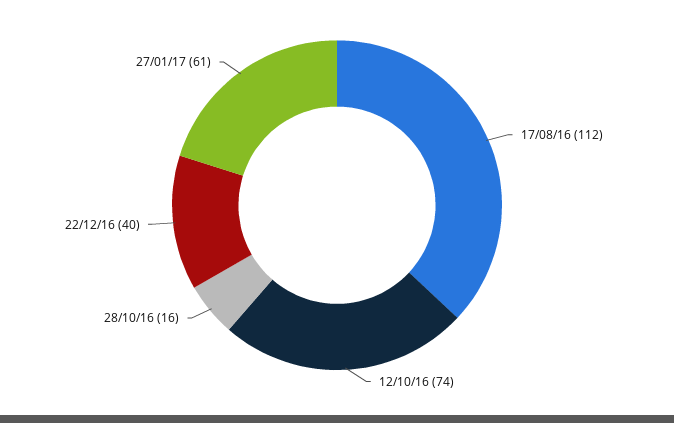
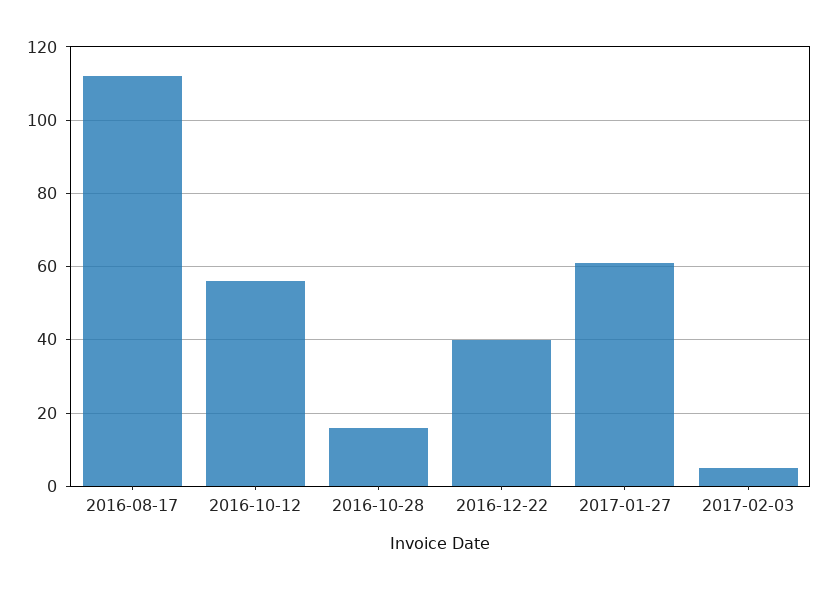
12/10/16: 74 -> 55
2017-02-03: none -> 5

